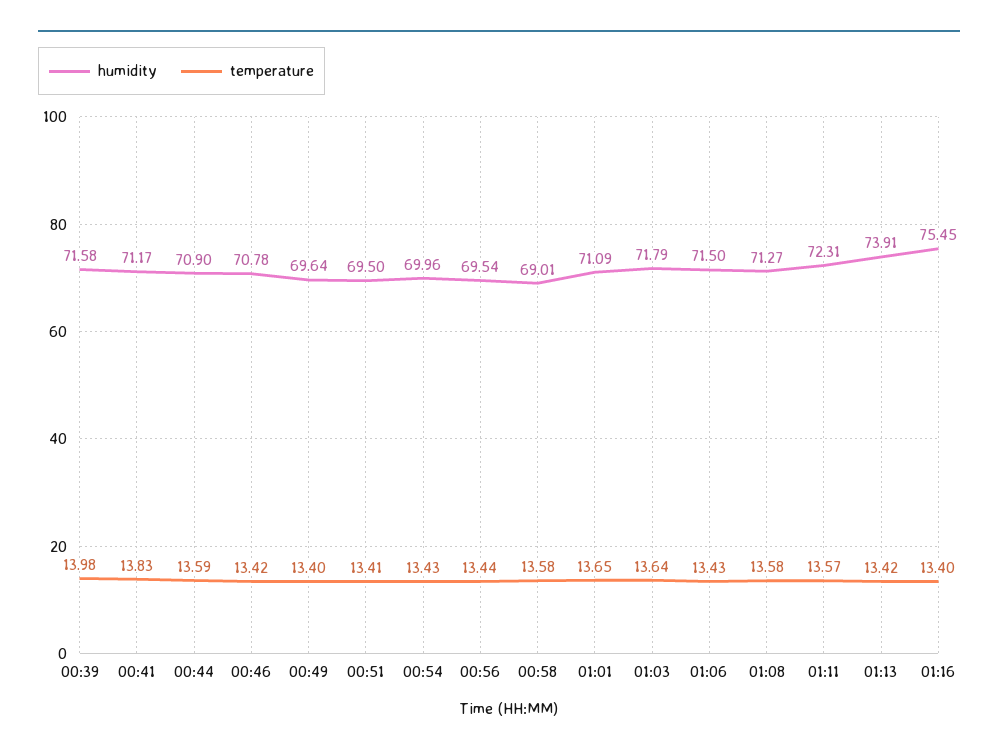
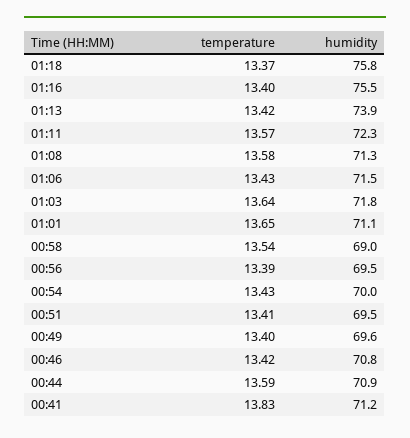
humidity, 00:39: 71.58 -> none
temperature, 00:39: 13.98 -> none
temperature, 00:56: 13.44 -> 13.39
temperature, 00:58: 13.58 -> 13.54
temperature, 01:18: none -> 13.37
humidity, 01:18: none -> 75.8

